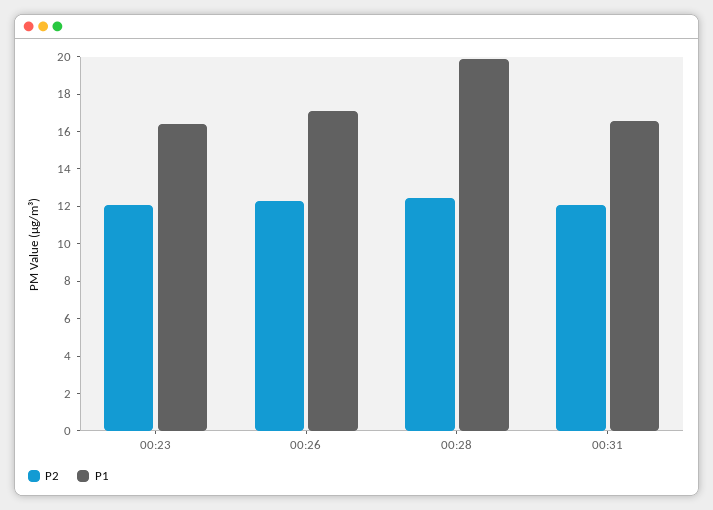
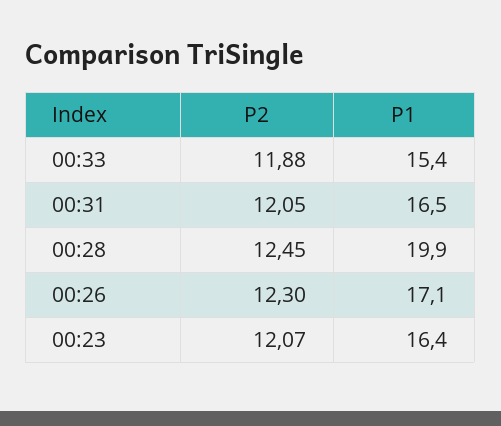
P2, 00:33: none -> 11.88
P1, 00:33: none -> 15.4

